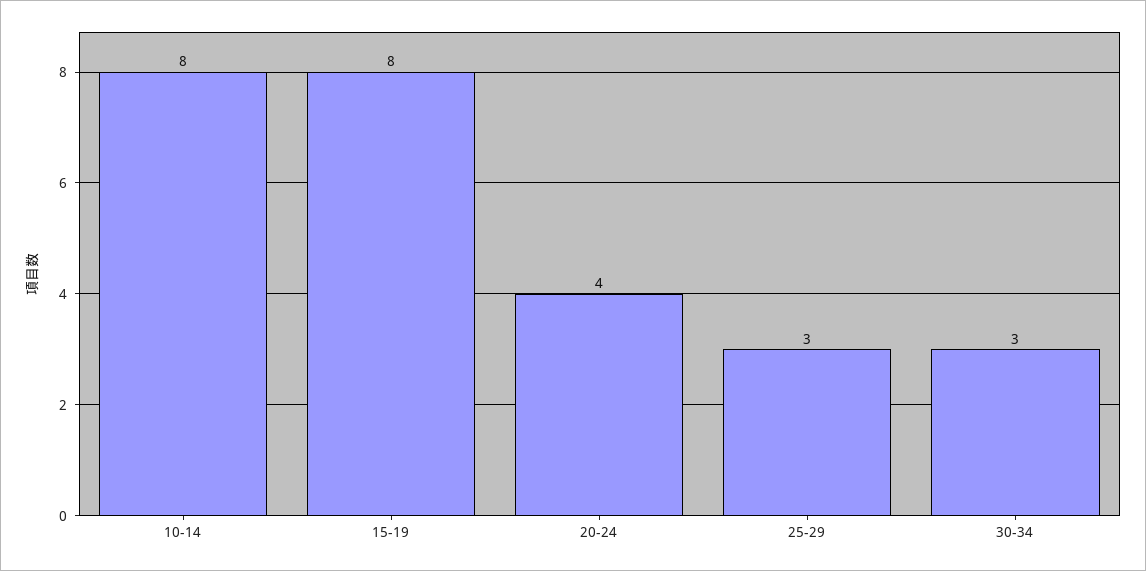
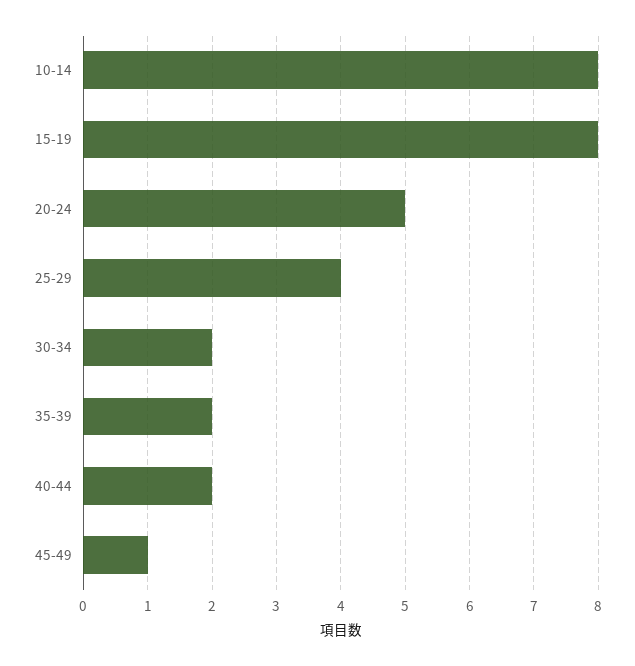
20-24: 4 -> 5
25-29: 3 -> 4
30-34: 3 -> 2
35-39: none -> 2
40-44: none -> 2
45-49: none -> 1

